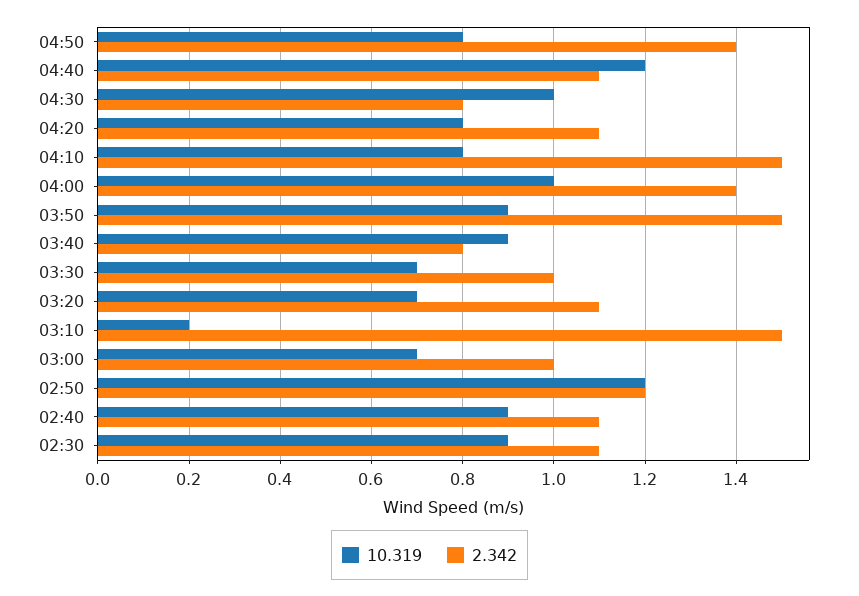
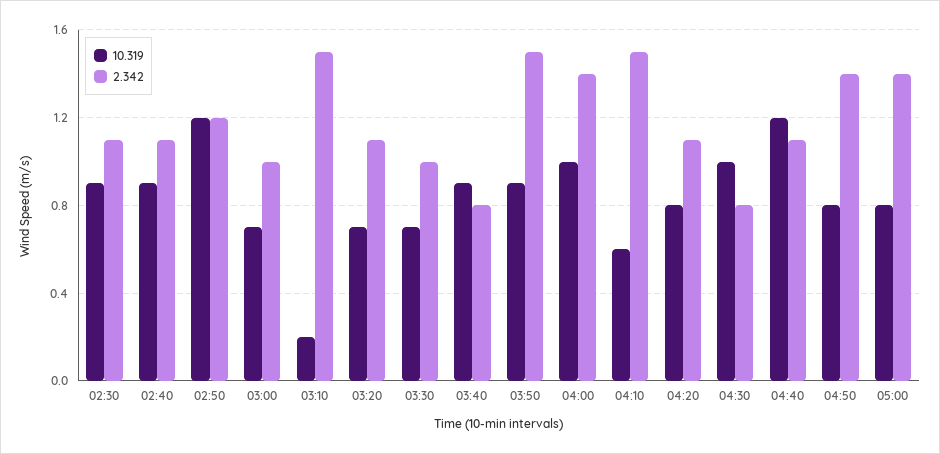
10.319, 04:10: 0.8 -> 0.6
10.319, 05:00: none -> 0.8
2.342, 05:00: none -> 1.4

